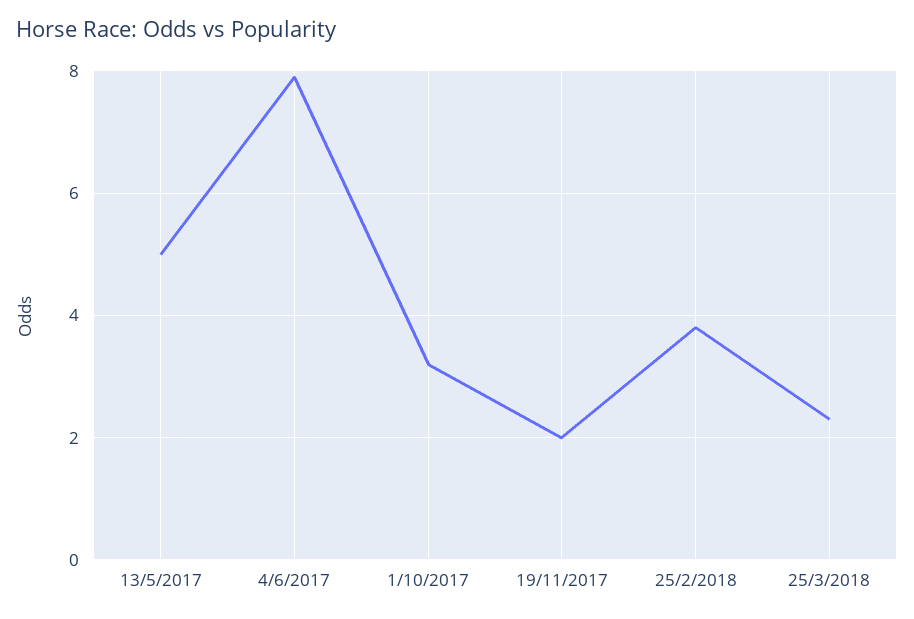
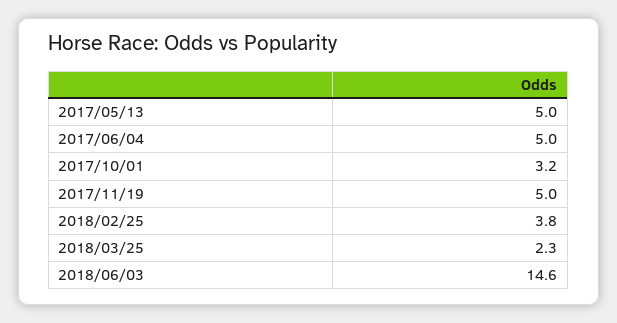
4/6/2017: 8 -> 5
19/11/2017: 2 -> 5
2018/06/03: none -> 14.6

